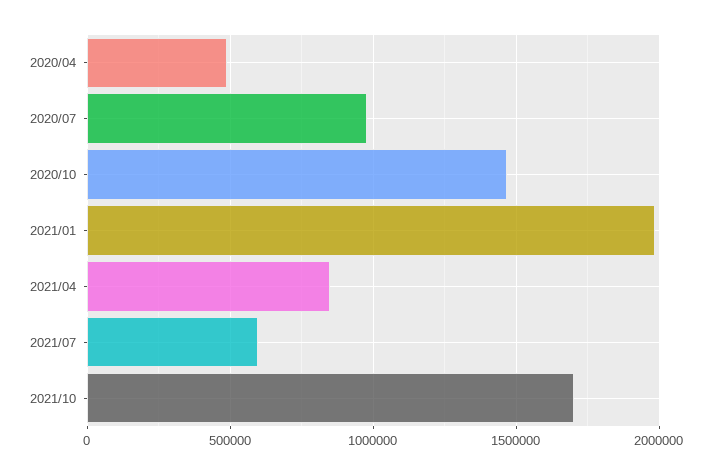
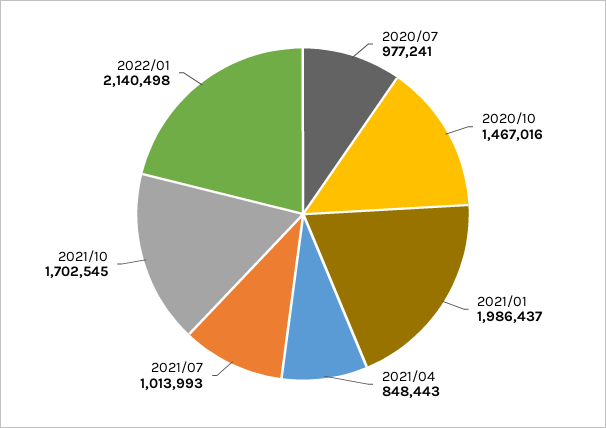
2020/04: 500000 -> none
2021/07: 600000 -> 1013993
2022/01: none -> 2140498

